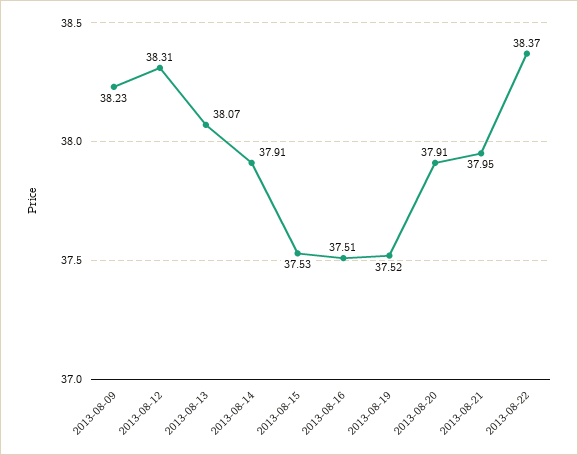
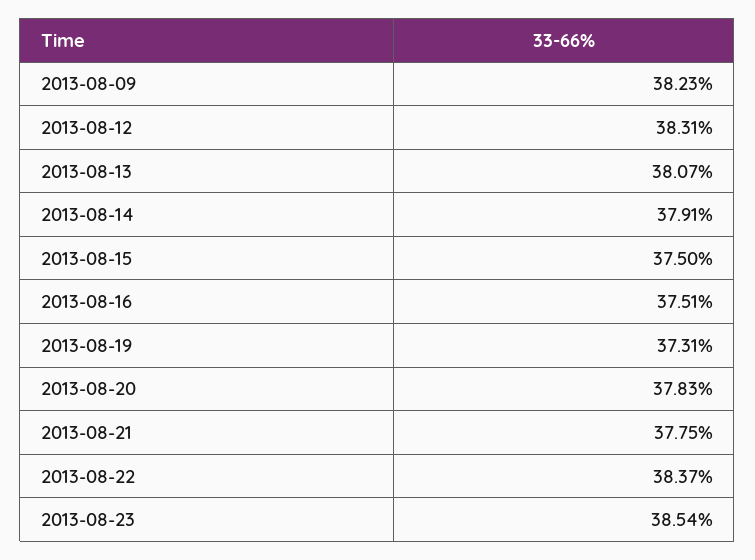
2013-08-15: 37.53 -> 37.5
2013-08-19: 37.52 -> 37.31
2013-08-20: 37.91 -> 37.83
2013-08-21: 37.95 -> 37.75
2013-08-23: none -> 38.54

